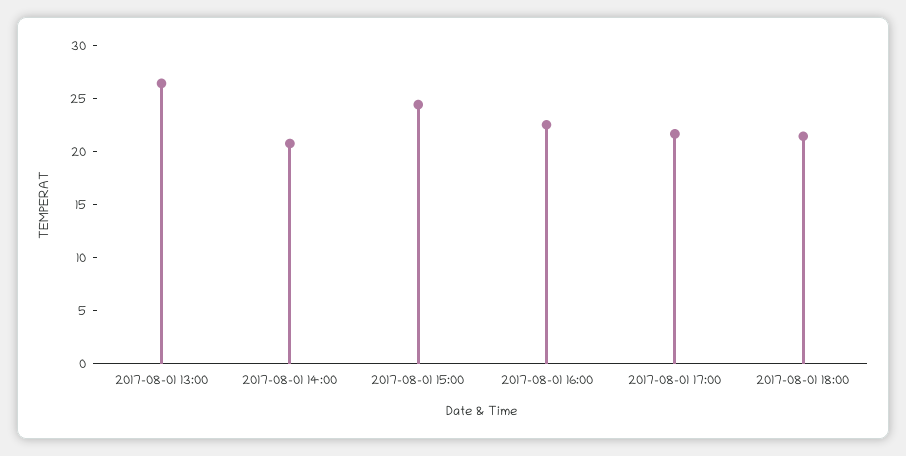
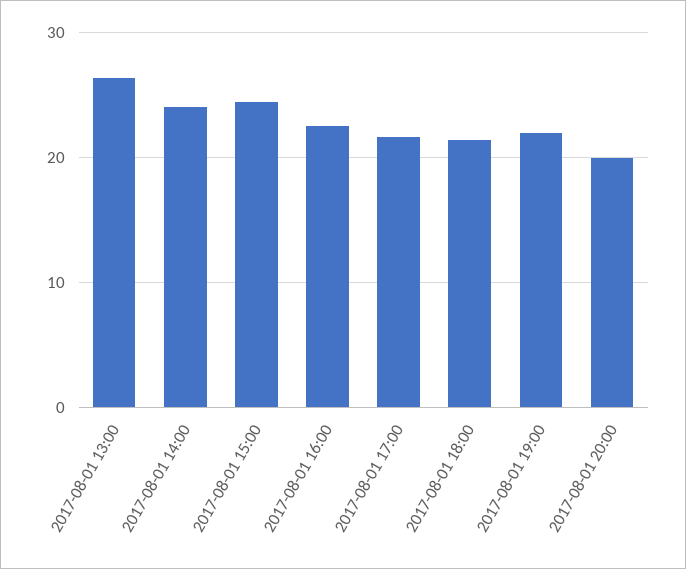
2017-08-01 14:00: 21 -> 24
2017-08-01 19:00: none -> 22
2017-08-01 20:00: none -> 20

